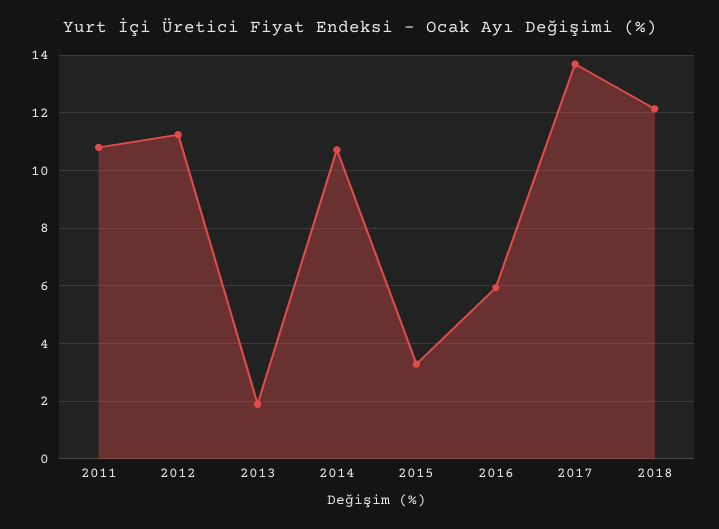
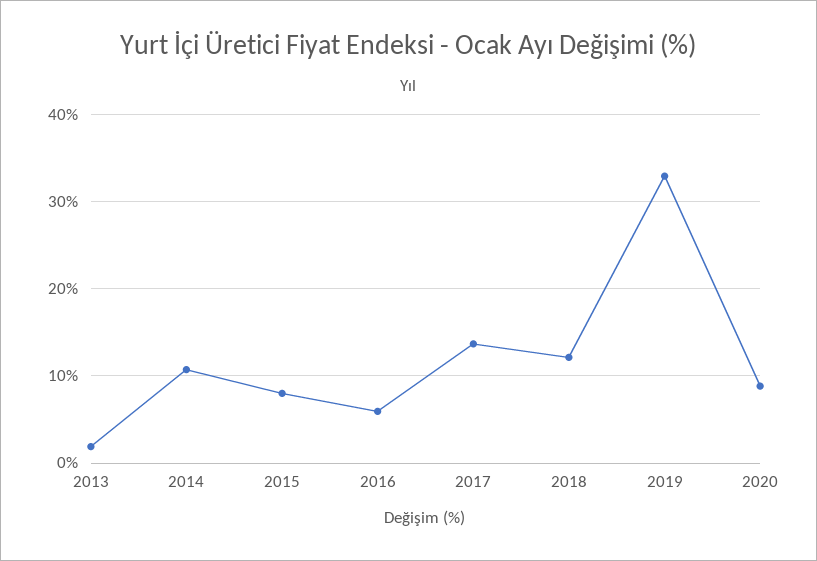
2011: 10.75 -> none
2012: 11.25 -> none
2015: 3.25 -> 8
2019: none -> 33
2020: none -> 9

